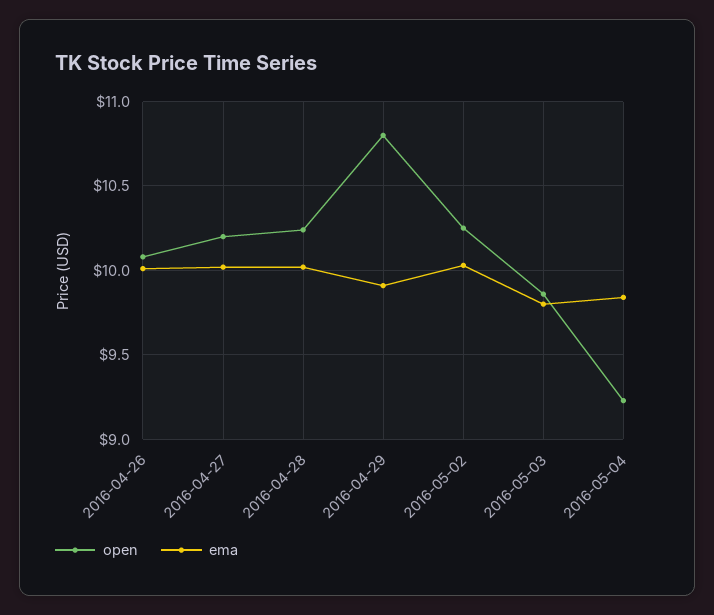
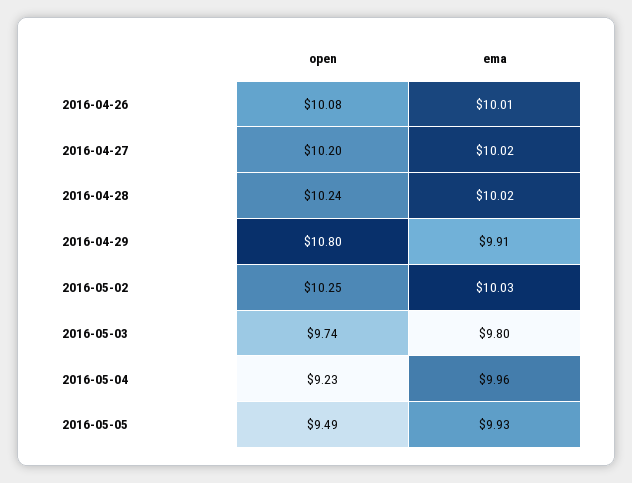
open, 2016-05-03: 9.85 -> 9.74
ema, 2016-05-04: 9.85 -> 9.96
open, 2016-05-05: none -> 9.49
ema, 2016-05-05: none -> 9.93

